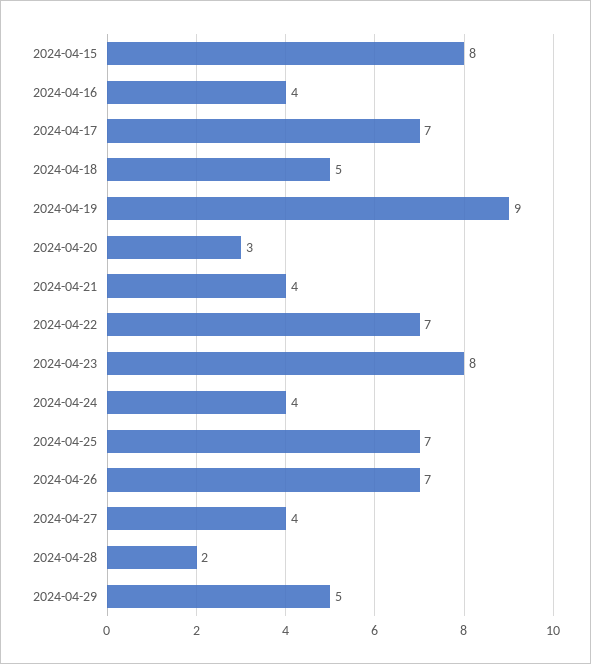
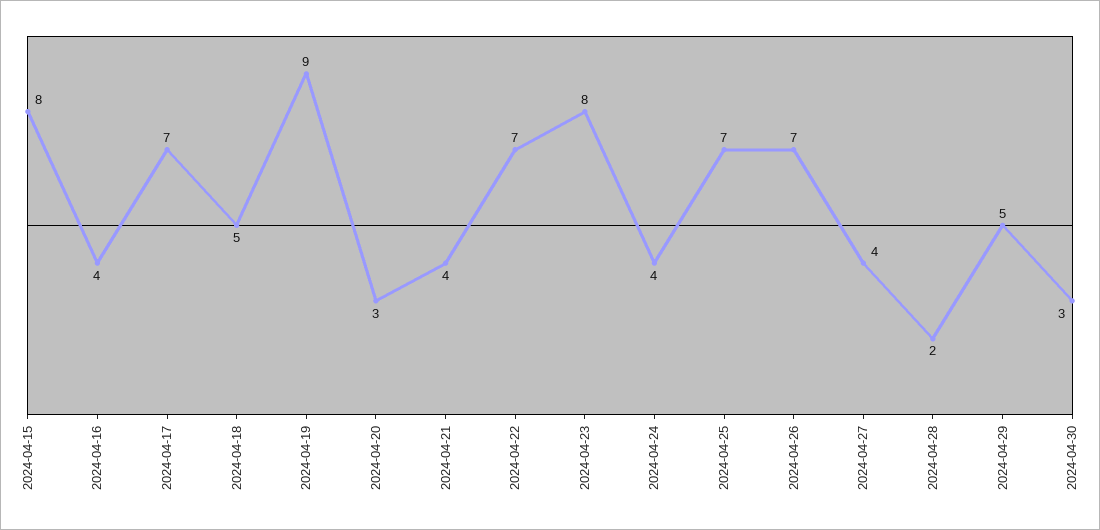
2024-04-30: none -> 3

